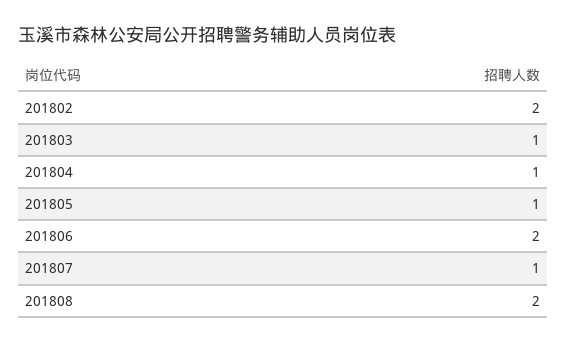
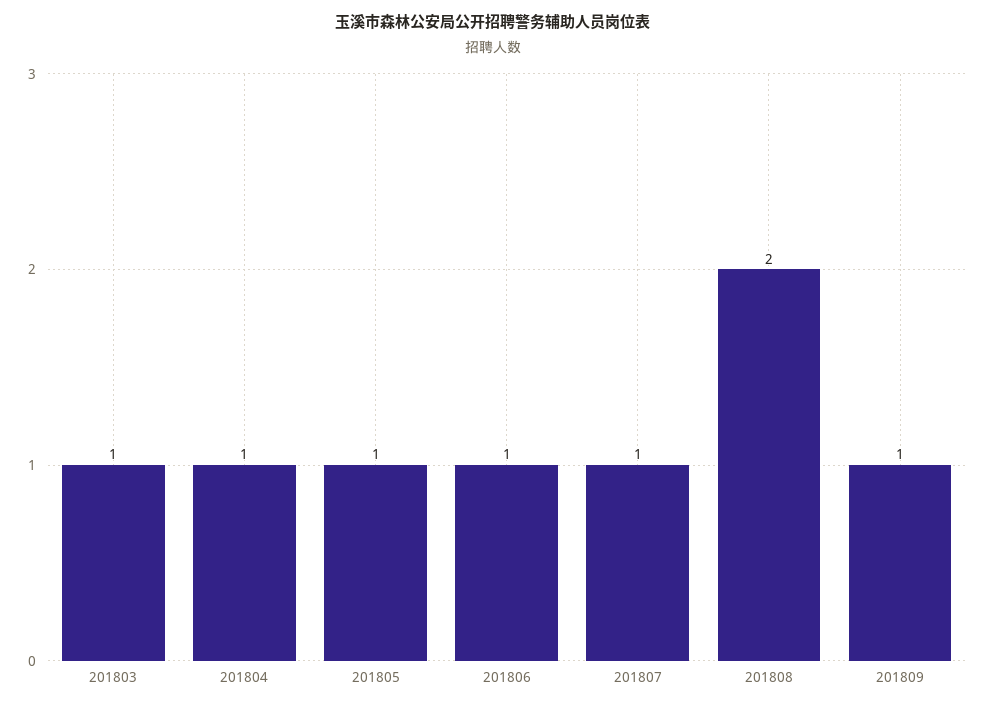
201802: 2 -> none
201806: 2 -> 1
201809: none -> 1

